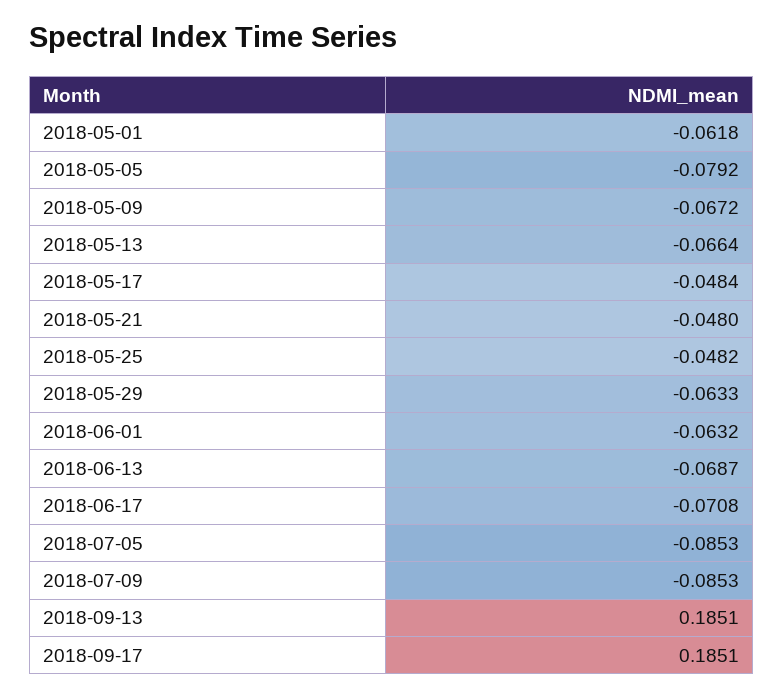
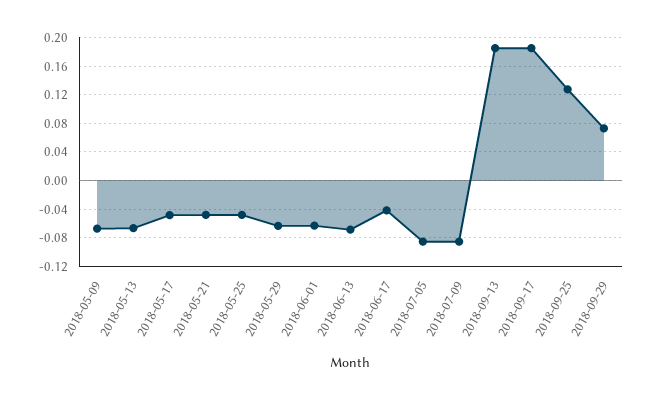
2018-05-01: -0.0618 -> none
2018-05-05: -0.0792 -> none
2018-06-17: -0.0708 -> -0.04
2018-09-25: none -> 0.13
2018-09-29: none -> 0.07

